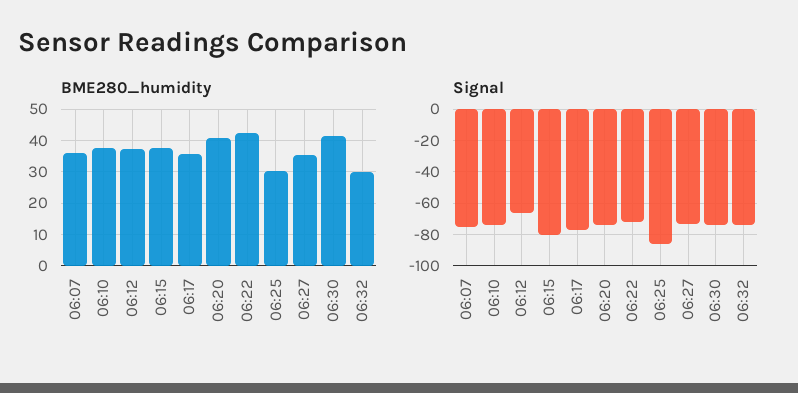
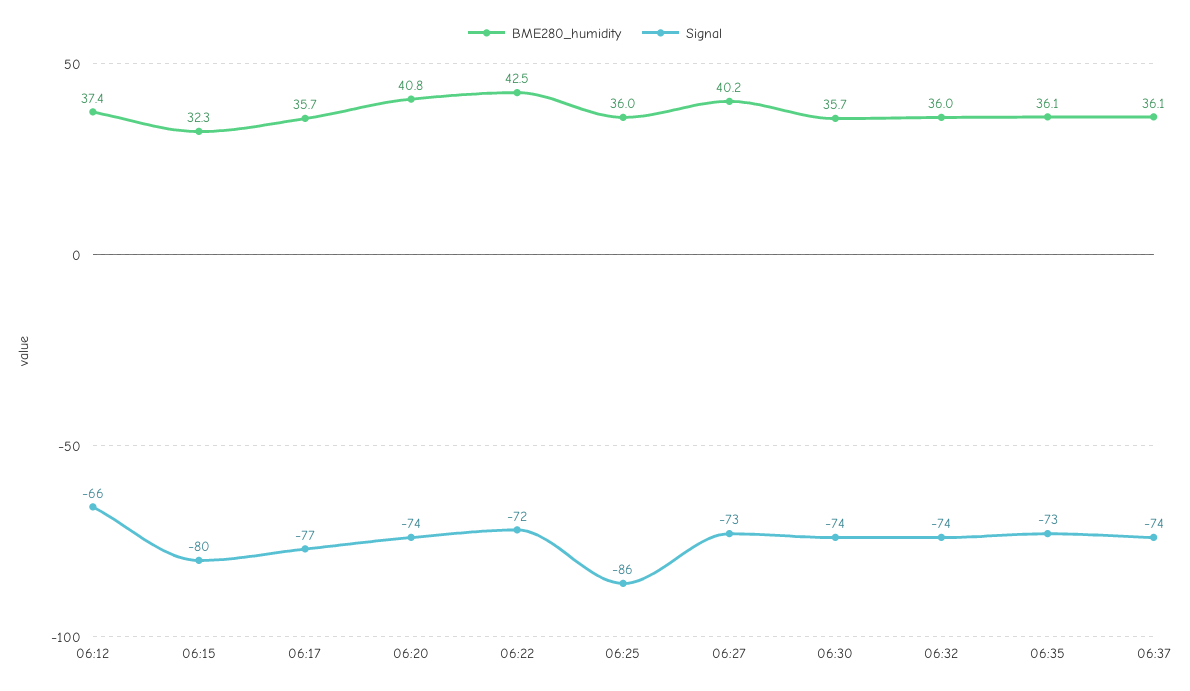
BME280_humidity, 06:07: 36 -> none
BME280_humidity, 06:10: 38 -> none
BME280_humidity, 06:15: 38 -> 32.3
BME280_humidity, 06:25: 30 -> 36
BME280_humidity, 06:27: 36 -> 40.2
BME280_humidity, 06:30: 42 -> 35.7
BME280_humidity, 06:32: 30 -> 36
Signal, 06:07: -75 -> none
Signal, 06:10: -75 -> none
BME280_humidity, 06:35: none -> 36.1
Signal, 06:35: none -> -73
BME280_humidity, 06:37: none -> 36.1
Signal, 06:37: none -> -74

